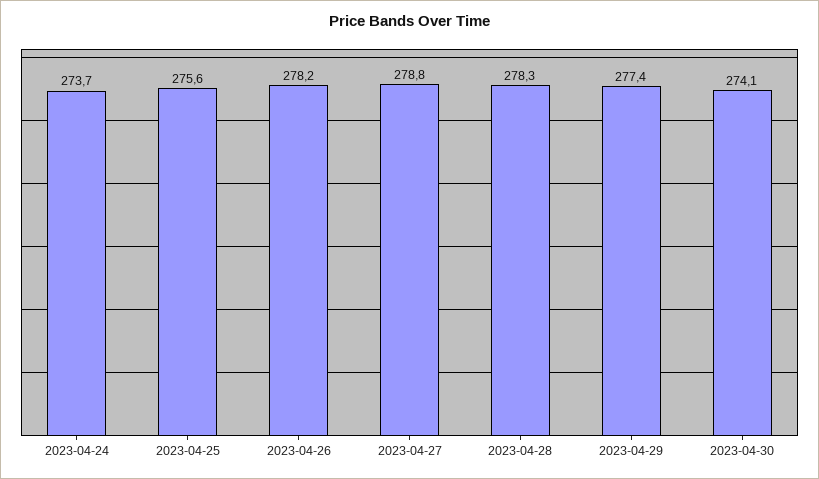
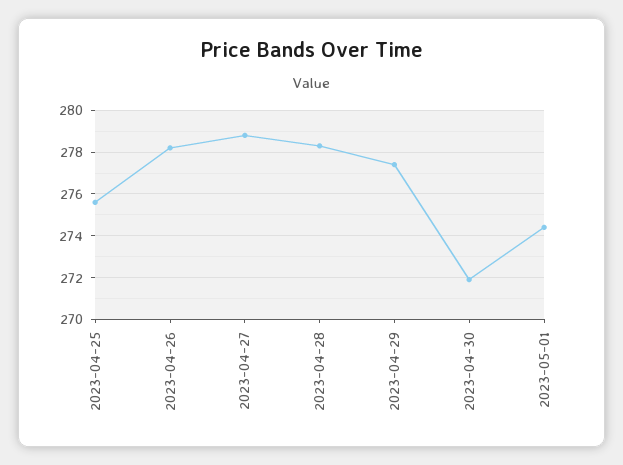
2023-04-24: 273.7 -> none
2023-04-30: 274.1 -> 272
2023-05-01: none -> 274.5

